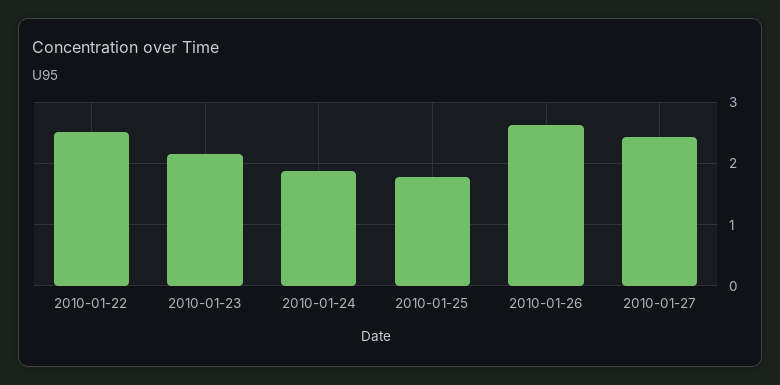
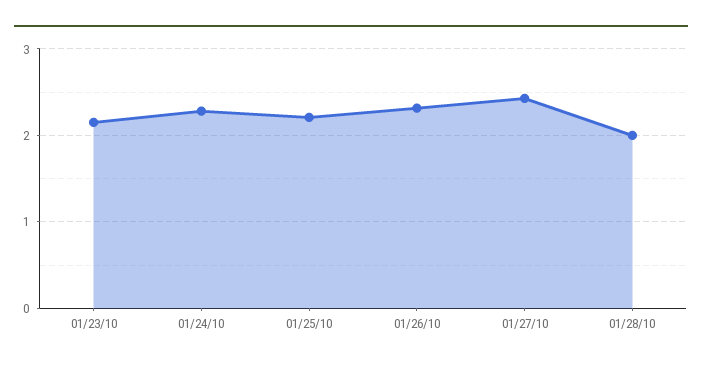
2010-01-22: 2.5 -> none
2010-01-24: 1.9 -> 2.3
2010-01-25: 1.8 -> 2.2
2010-01-26: 2.6 -> 2.3
01/28/10: none -> 2

